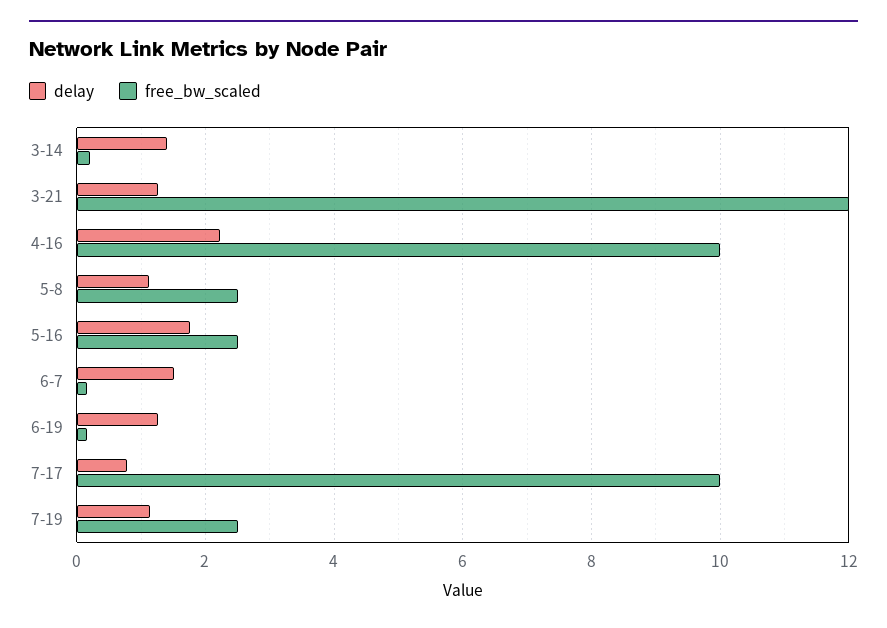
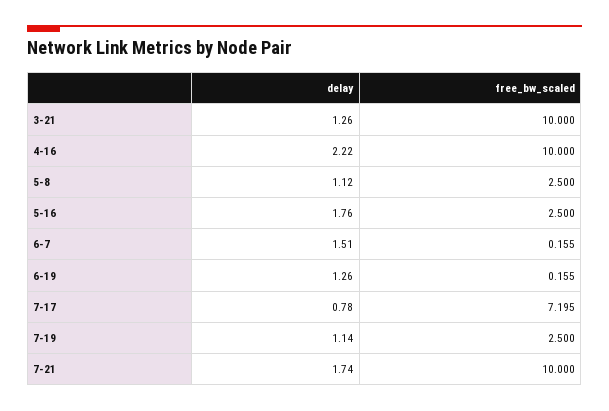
delay, 3-14: 1.4 -> none
free_bw_scaled, 3-14: 0.2 -> none
free_bw_scaled, 3-21: 12 -> 10
free_bw_scaled, 7-17: 10 -> 7.195
delay, 7-21: none -> 1.74
free_bw_scaled, 7-21: none -> 10

